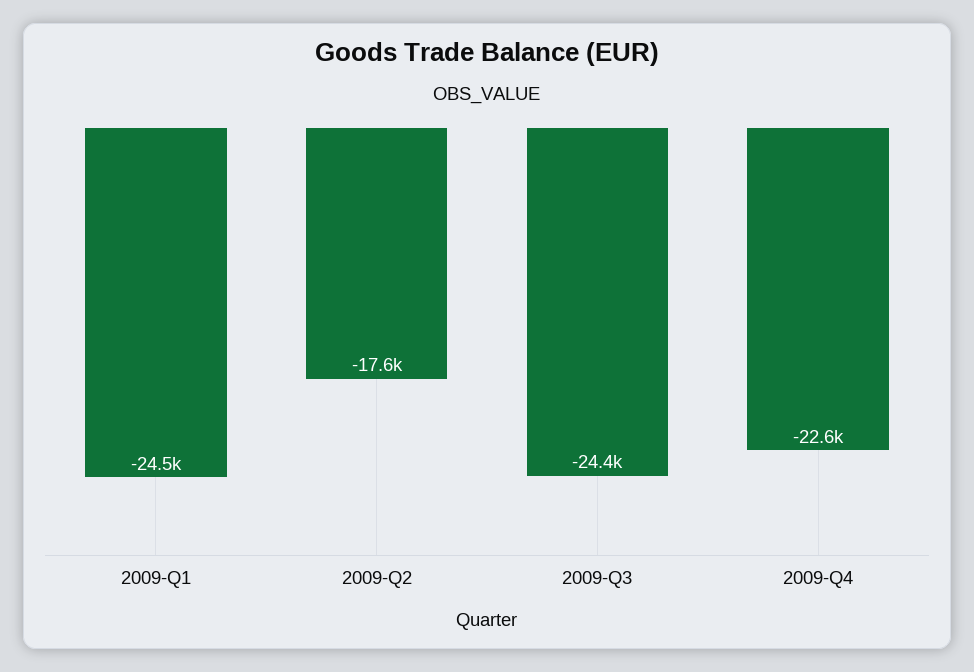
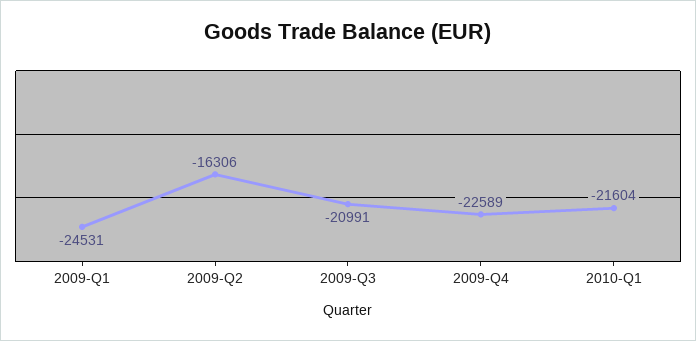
2009-Q2: -17600 -> -16306
2009-Q3: -24400 -> -20991
2010-Q1: none -> -21604

